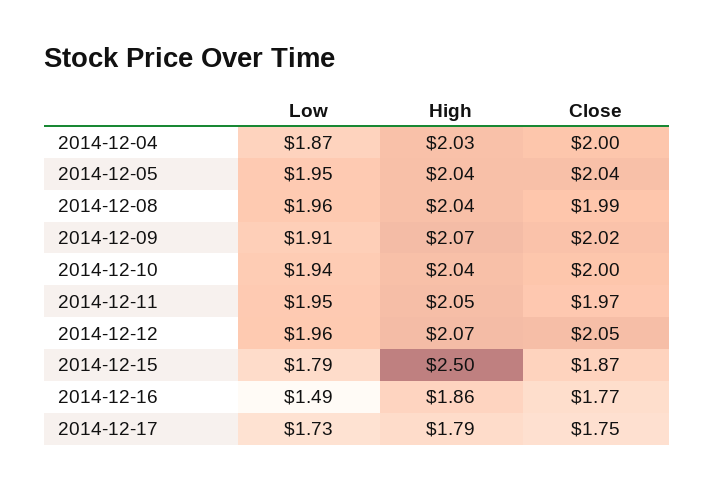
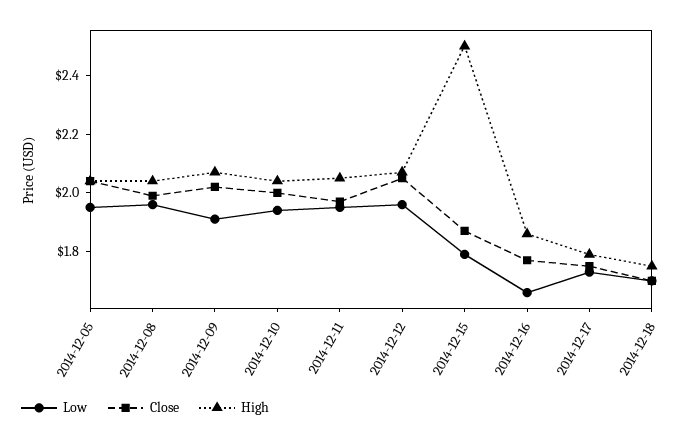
Low, 2014-12-04: 1.87 -> none
High, 2014-12-04: 2.03 -> none
Close, 2014-12-04: 2 -> none
Low, 2014-12-16: 1.49 -> 1.65
Low, 2014-12-18: none -> 1.7
Close, 2014-12-18: none -> 1.7
High, 2014-12-18: none -> 1.75

